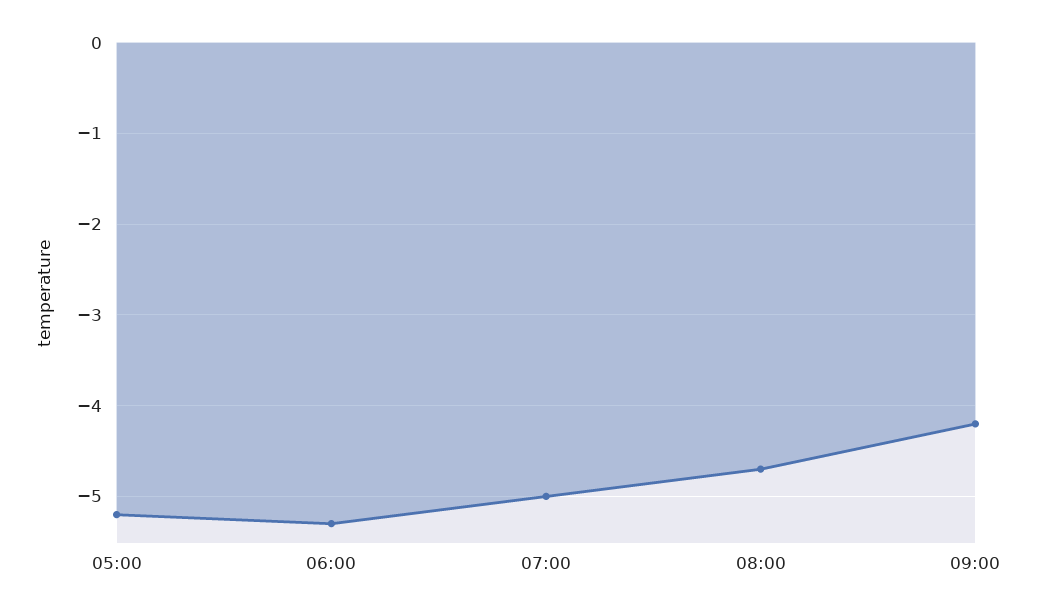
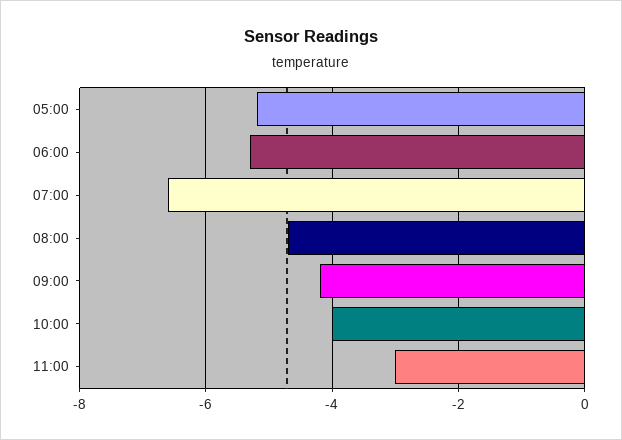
07:00: -5 -> -6.5
10:00: none -> -4
11:00: none -> -3

